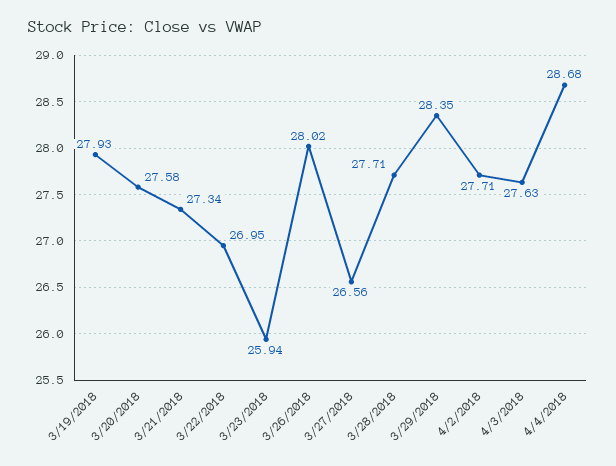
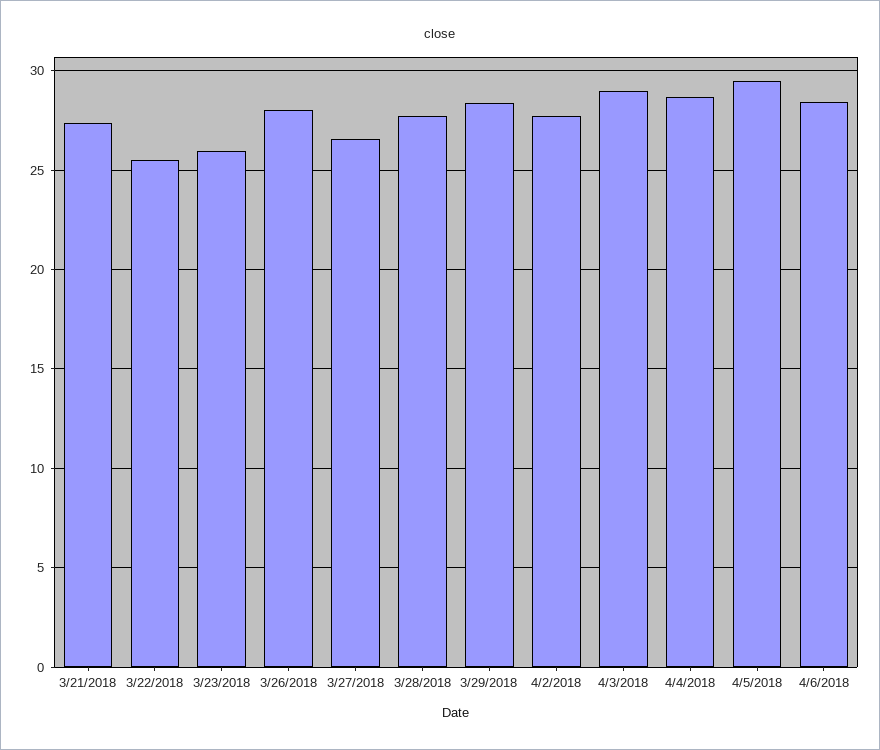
3/19/2018: 27.93 -> none
3/20/2018: 27.58 -> none
3/22/2018: 26.95 -> 25.5
4/3/2018: 27.63 -> 29
4/5/2018: none -> 29.5
4/6/2018: none -> 28.5

